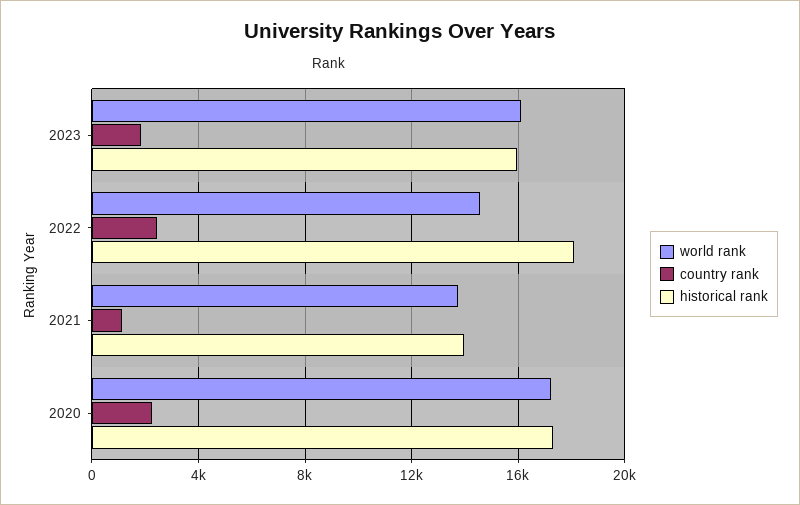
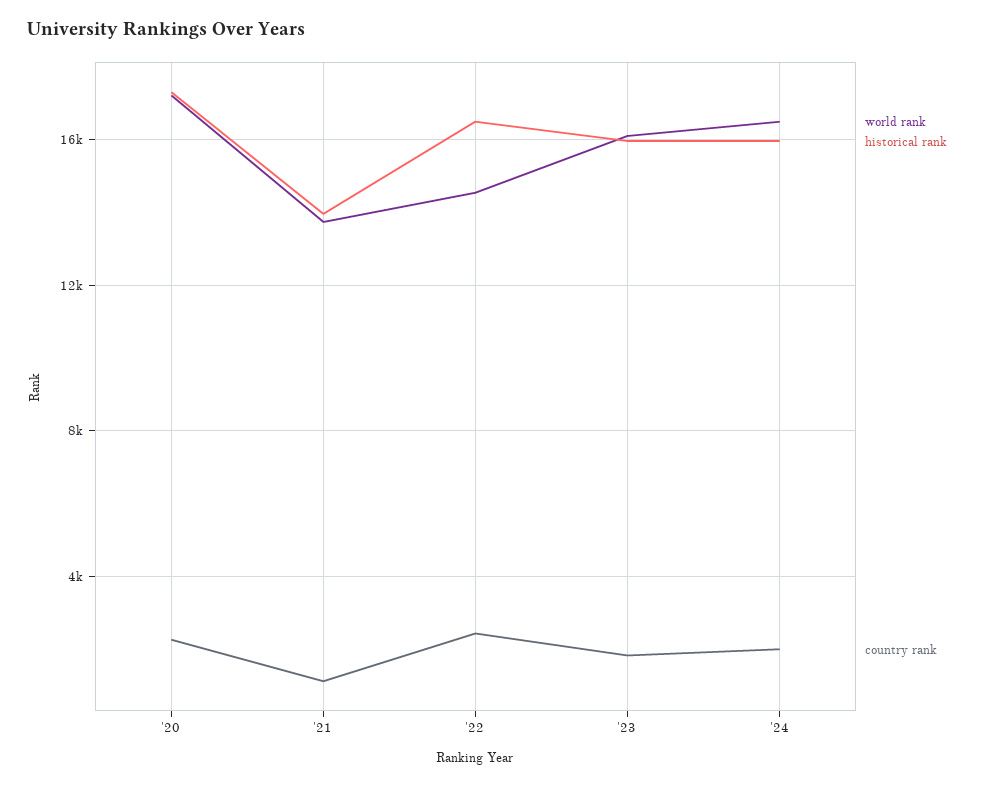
historical rank, 2022: 18000 -> 16500
world rank, '24: none -> 16500
historical rank, '24: none -> 16000
country rank, '24: none -> 2000

